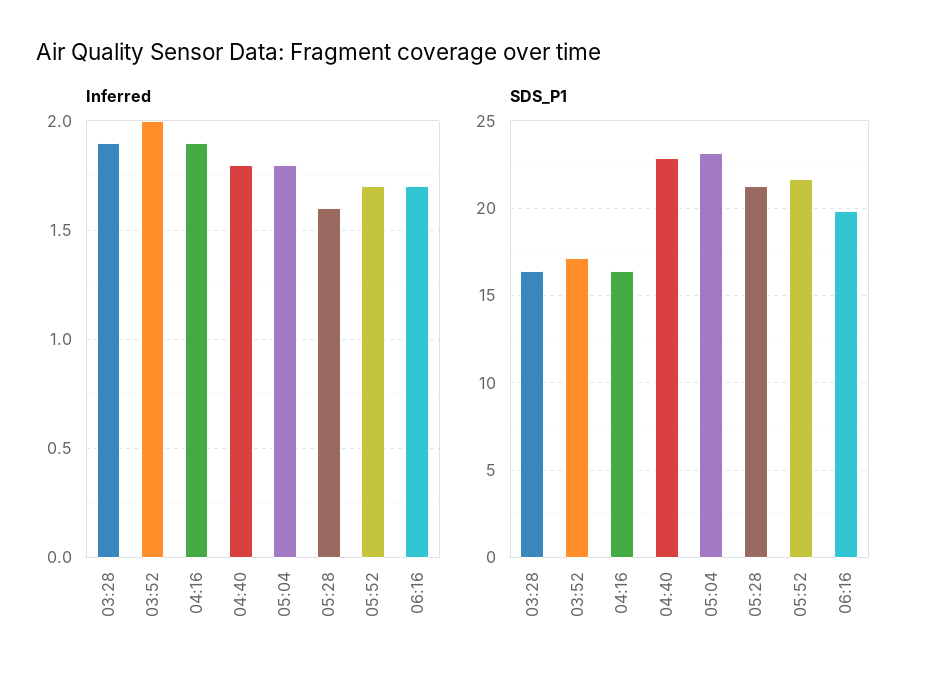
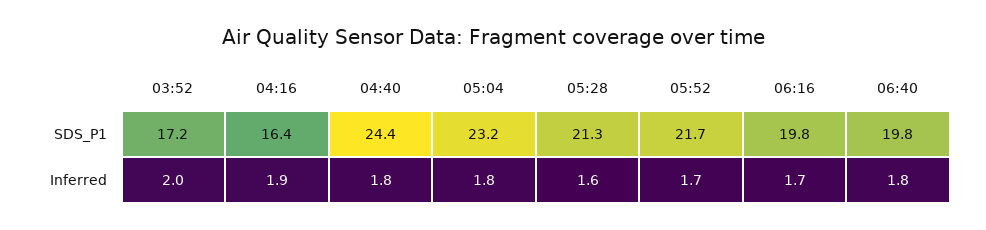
Inferred, 03:28: 1.9 -> none
SDS_P1, 03:28: 16.5 -> none
SDS_P1, 04:40: 23 -> 24.4
SDS_P1, 06:40: none -> 19.8
Inferred, 06:40: none -> 1.8

